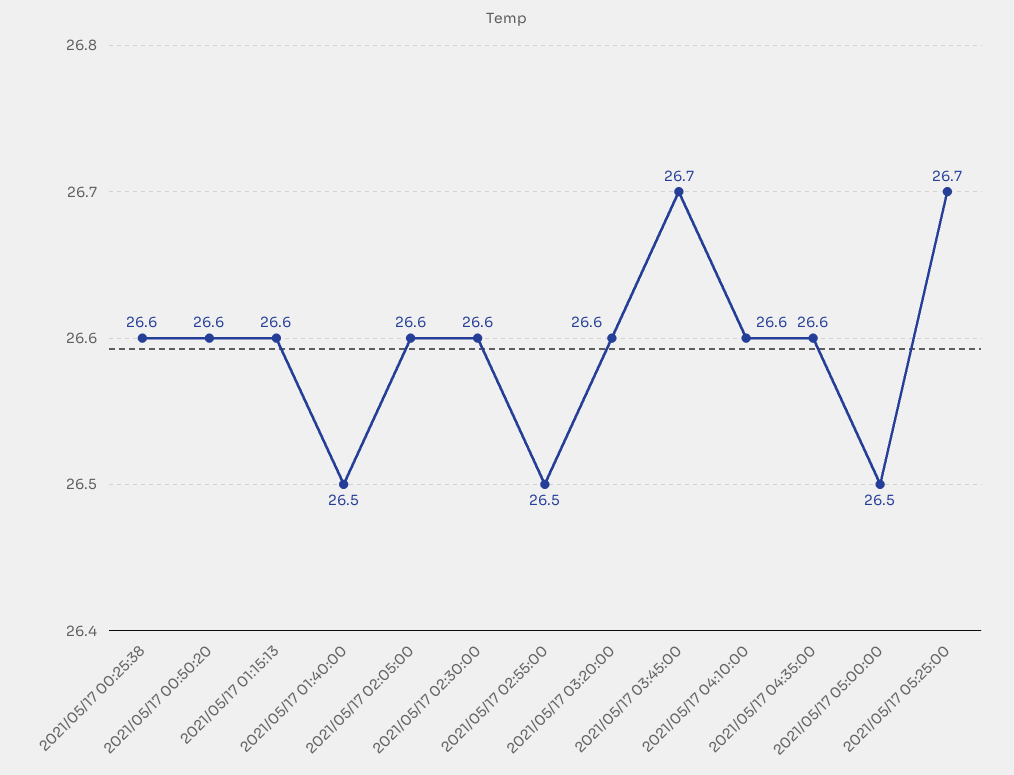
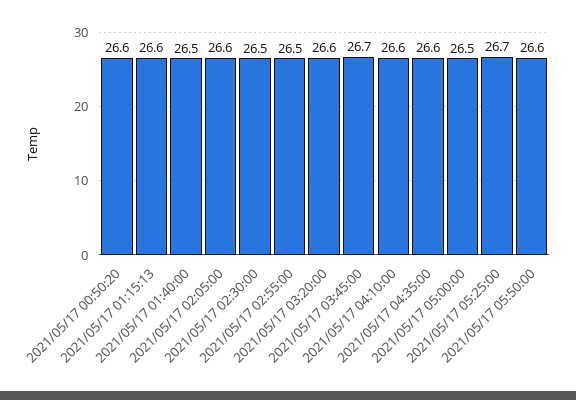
2021/05/17 00:25:38: 26.6 -> none
2021/05/17 02:30:00: 26.6 -> 26.5
2021/05/17 05:50:00: none -> 26.6

